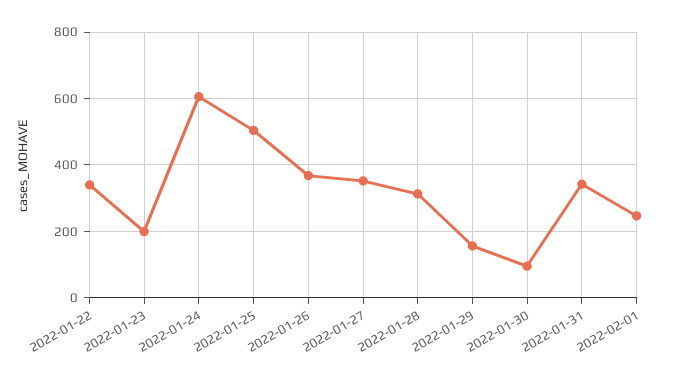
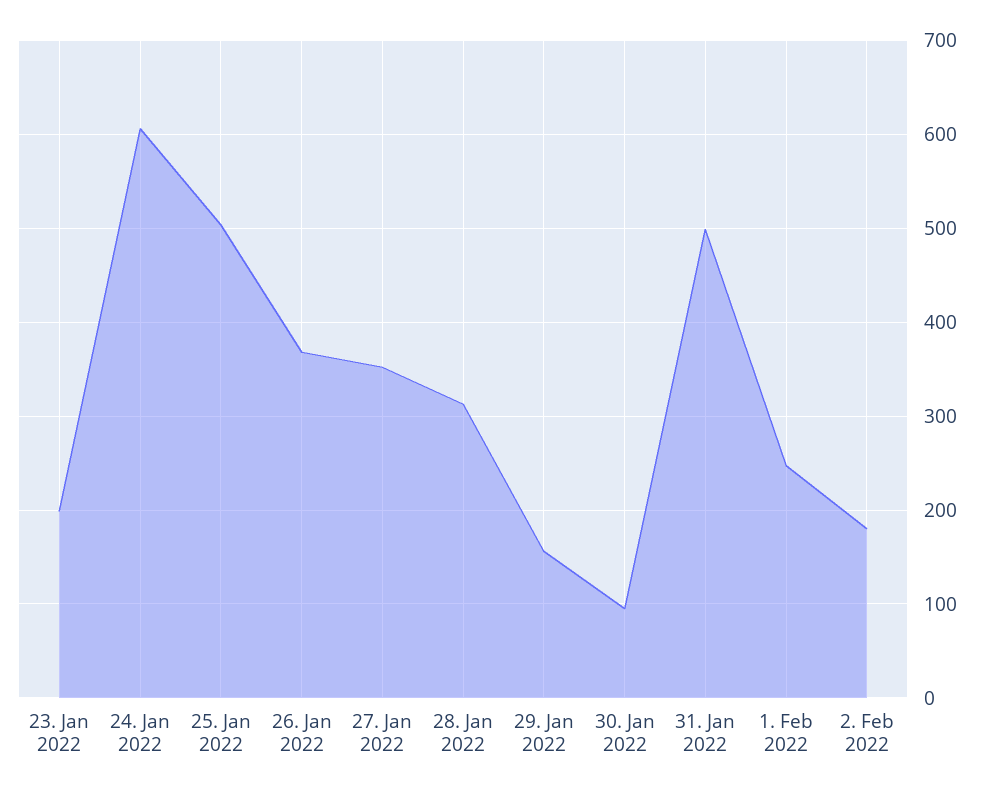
2022-01-22: 340 -> none
2022-01-31: 340 -> 500
2. Feb 2022: none -> 180

